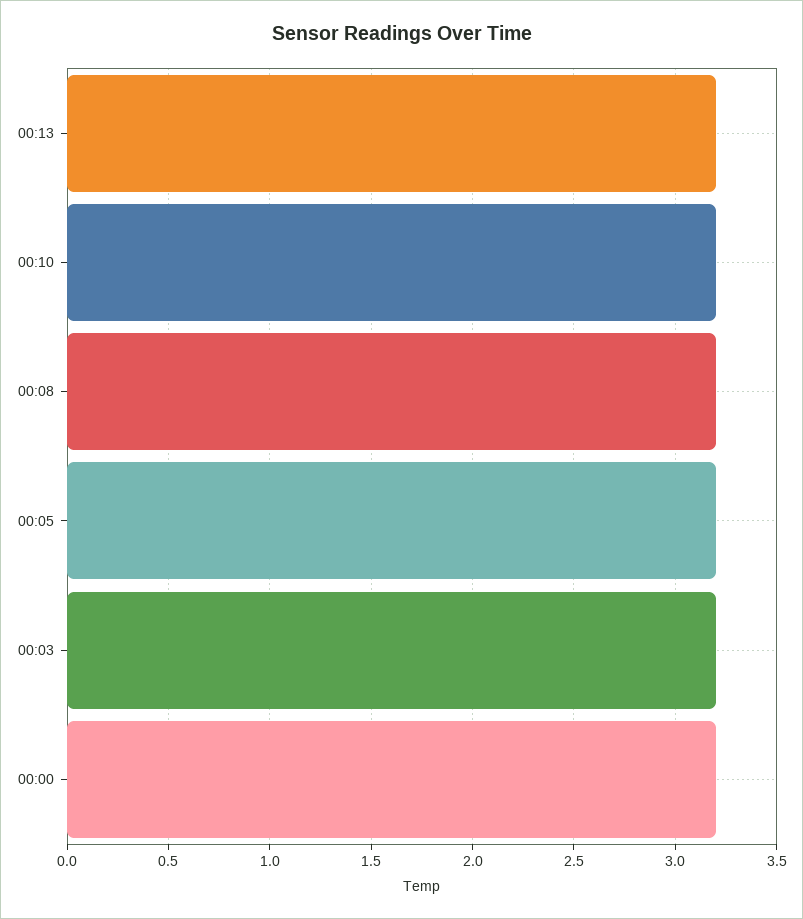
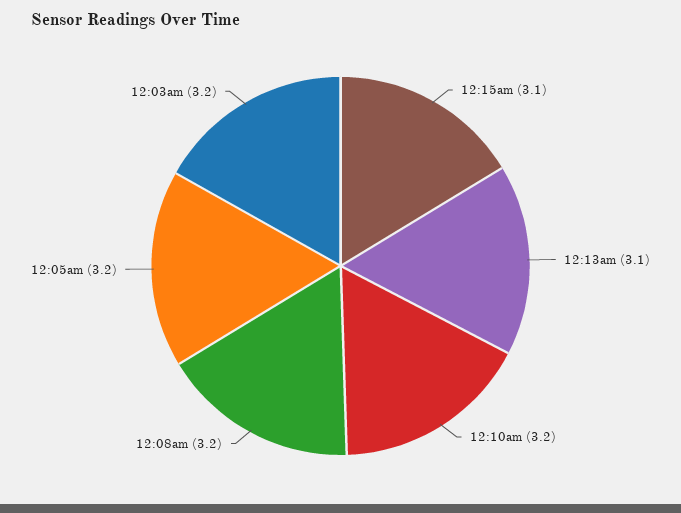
00:13: 3.2 -> 3.1
00:00: 3.2 -> none
12:15am: none -> 3.1

